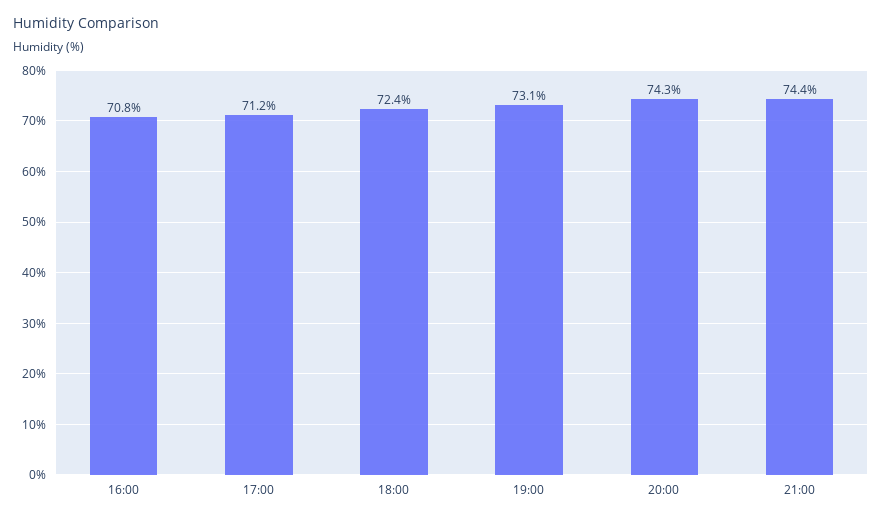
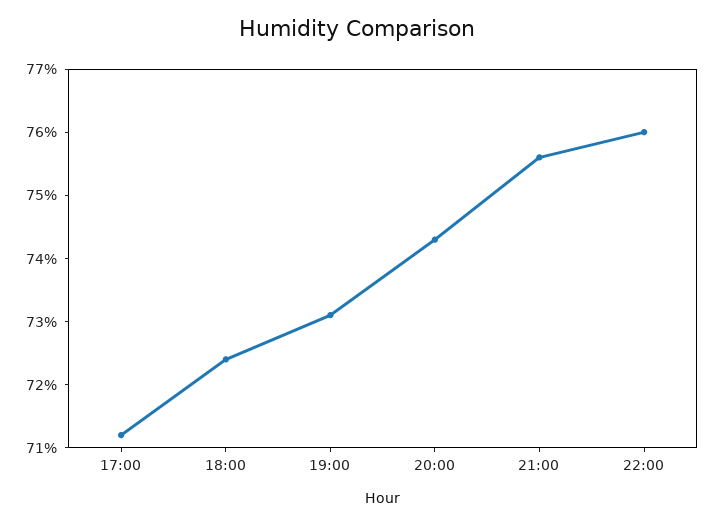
16:00: 70.8 -> none
21:00: 74.4 -> 75.5
22:00: none -> 76

